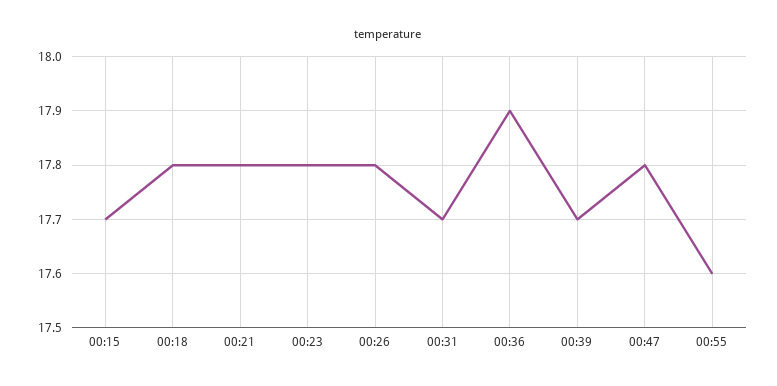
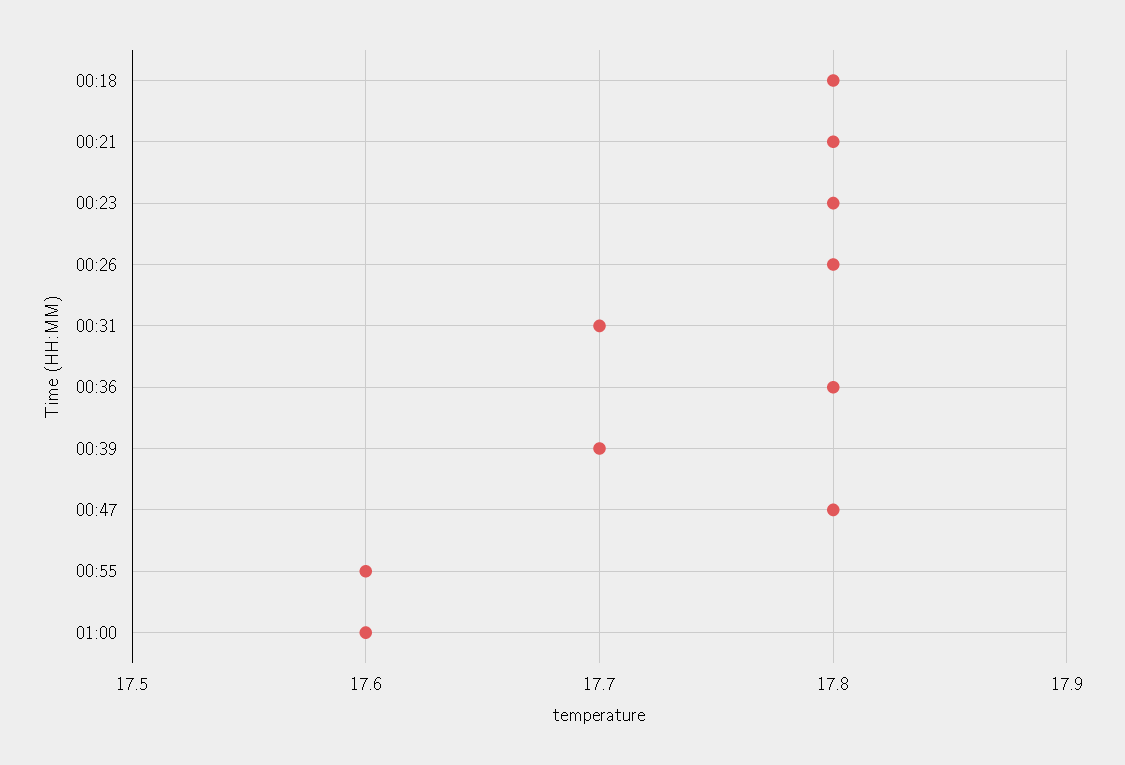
00:15: 17.7 -> none
00:36: 17.9 -> 17.8
01:00: none -> 17.6

